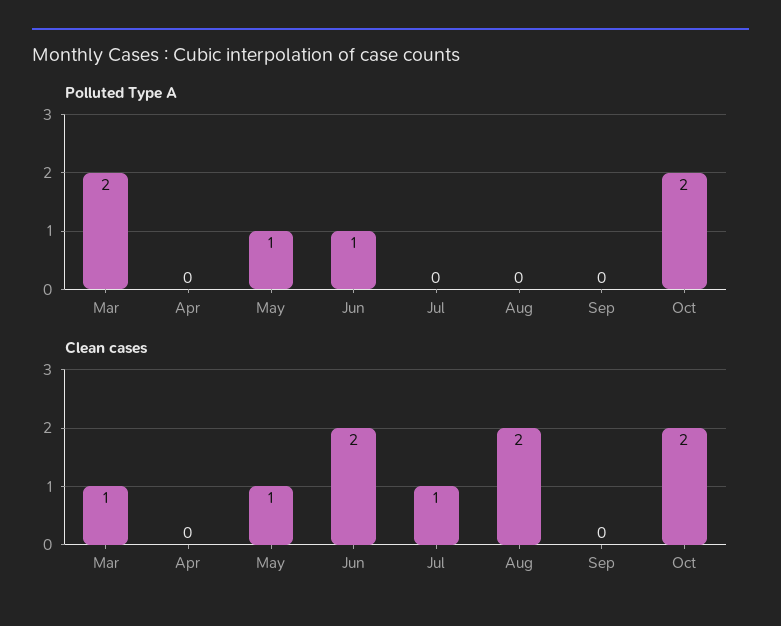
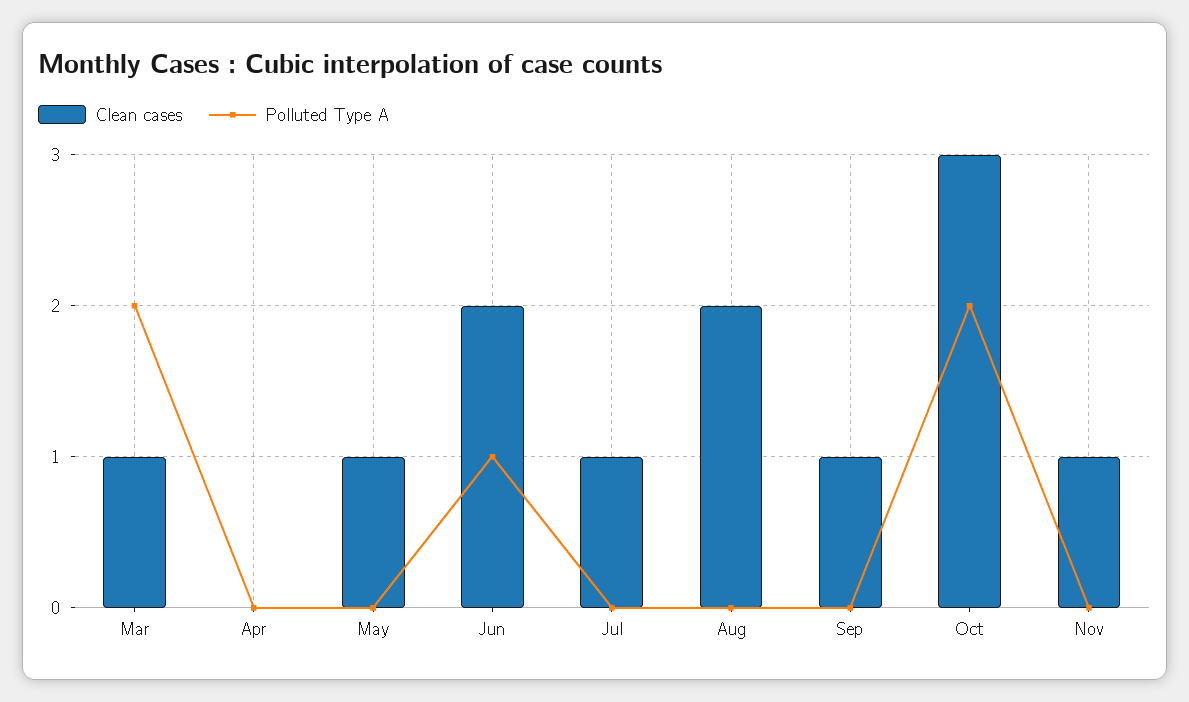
Polluted Type A, May: 1 -> 0
Clean cases, Sep: 0 -> 1
Clean cases, Oct: 2 -> 3
Clean cases, Nov: none -> 1
Polluted Type A, Nov: none -> 0

